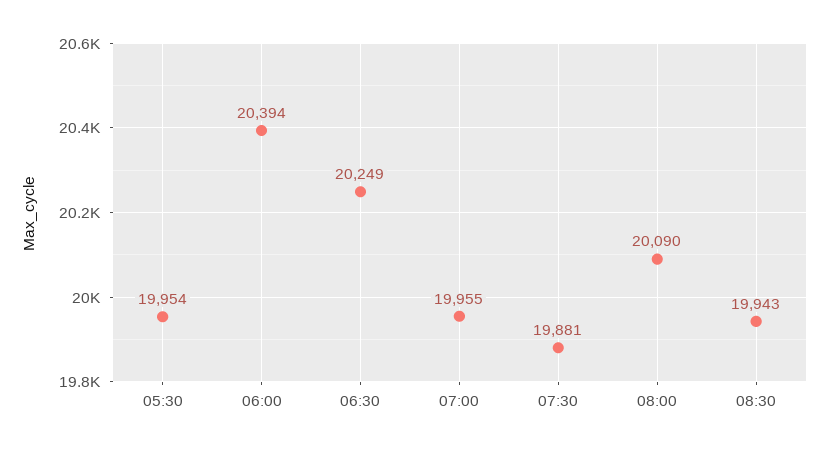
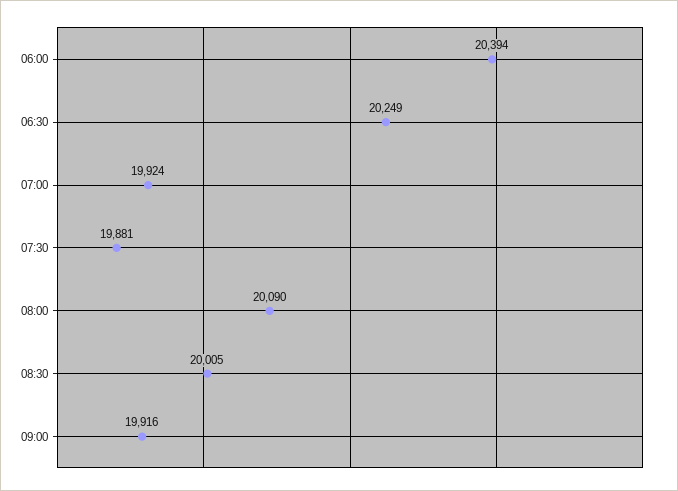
05:30: 19954 -> none
07:00: 19955 -> 19924
08:30: 19943 -> 20005
09:00: none -> 19916

